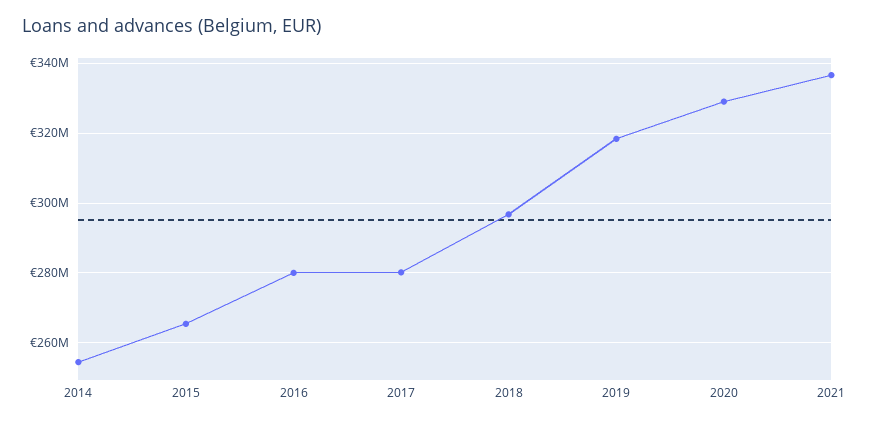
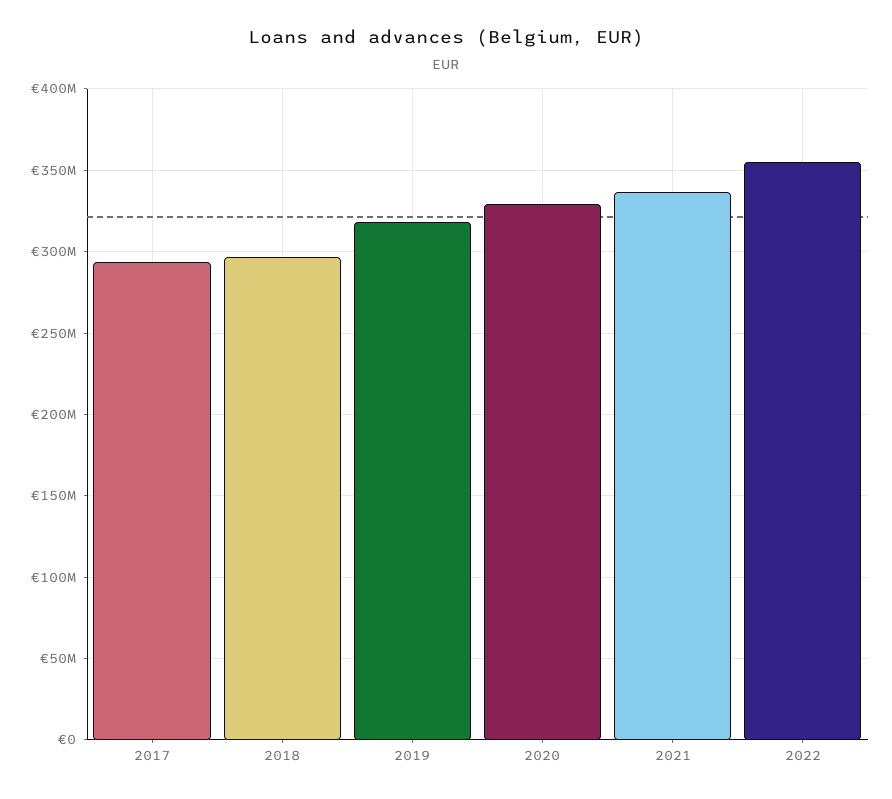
2014: 254000000 -> none
2015: 266000000 -> none
2016: 280000000 -> none
2017: 280000000 -> 295000000
2022: none -> 355000000

